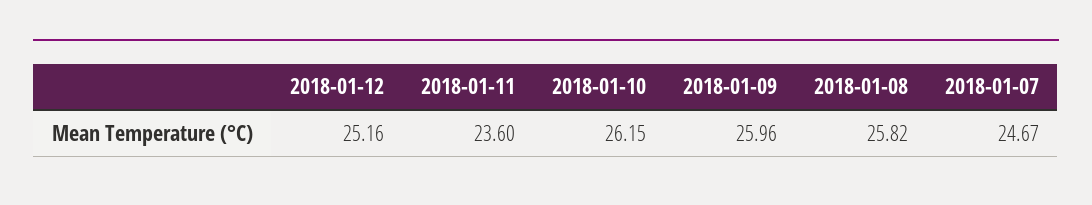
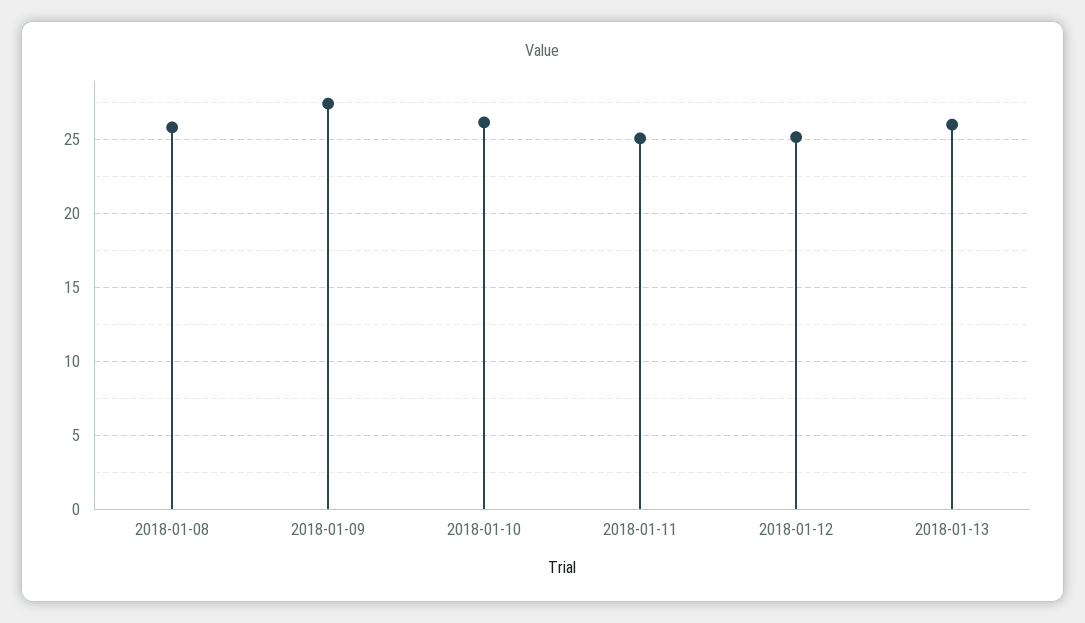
2018-01-11: 23.6 -> 25
2018-01-09: 25.96 -> 27.5
2018-01-07: 24.67 -> none
2018-01-13: none -> 26

